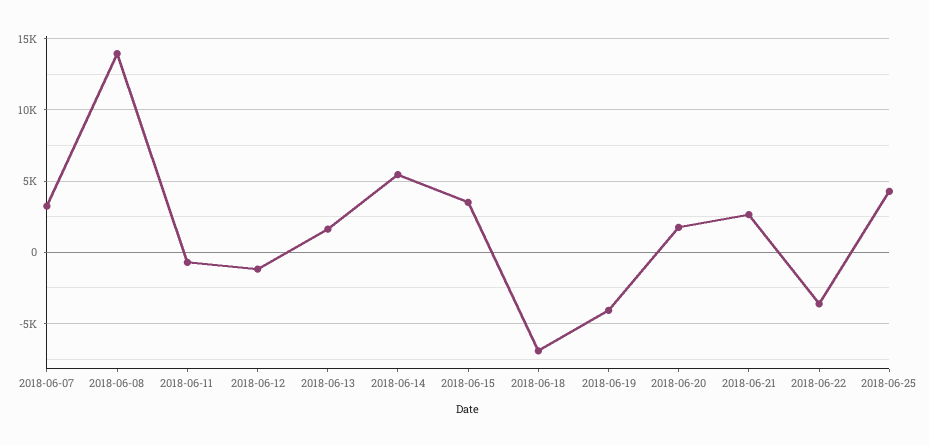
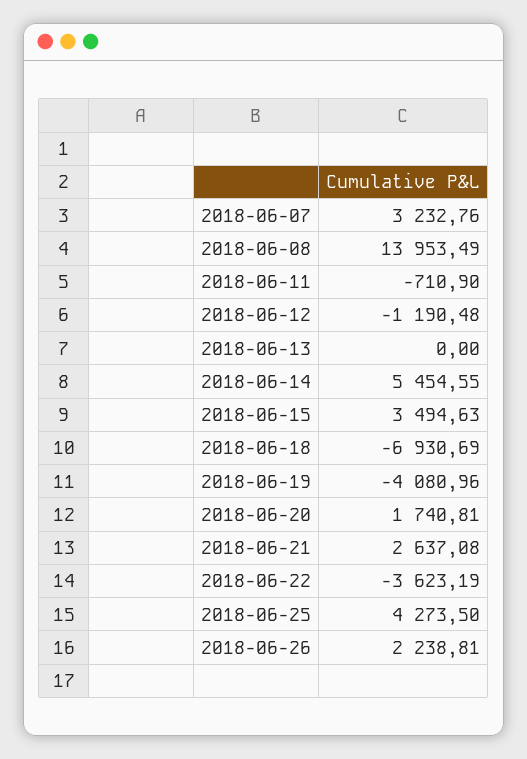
2018-06-13: 1500 -> 0
2018-06-26: none -> 2238.81

